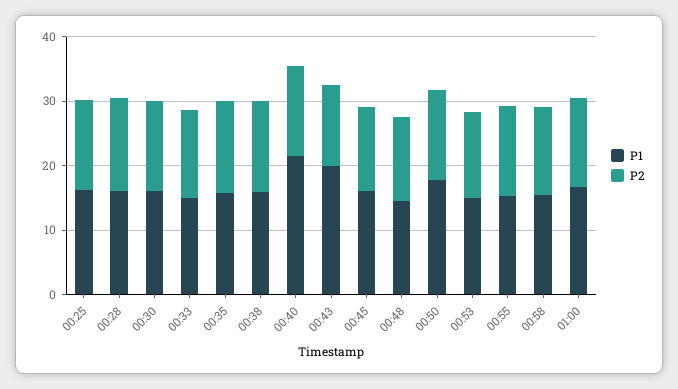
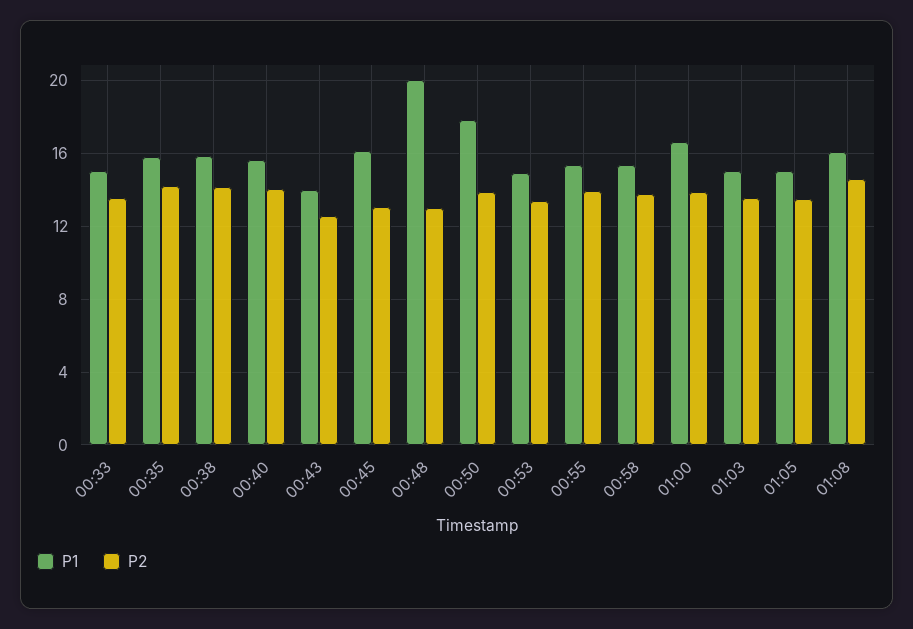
P1, 00:25: 16 -> none
P2, 00:25: 14 -> none
P1, 00:28: 16 -> none
P2, 00:28: 14 -> none
P1, 00:30: 16 -> none
P2, 00:30: 14 -> none
P1, 00:40: 22 -> 15.5
P1, 00:43: 20 -> 14
P1, 00:48: 14 -> 20
P1, 01:03: none -> 15
P2, 01:03: none -> 13.5
P1, 01:05: none -> 15
P2, 01:05: none -> 13.5
P1, 01:08: none -> 16
P2, 01:08: none -> 14.5

